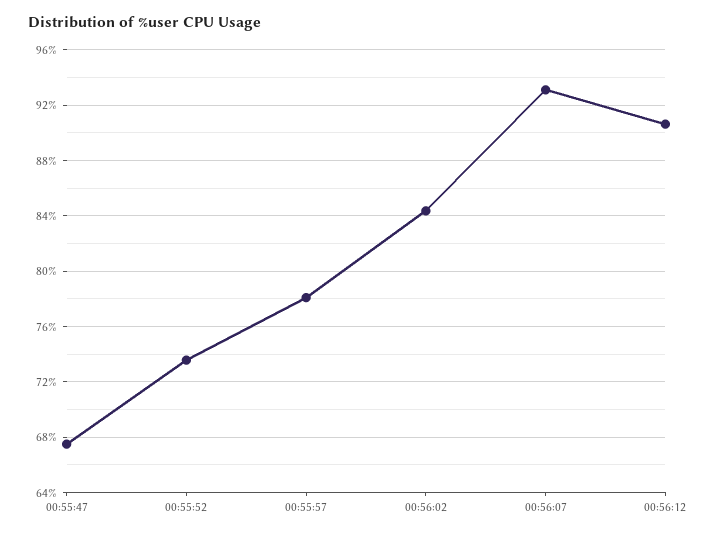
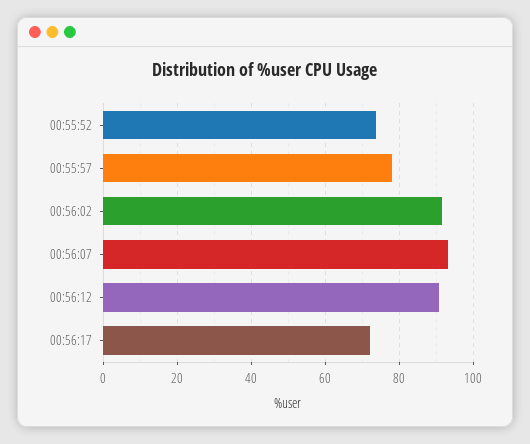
00:55:47: 67.5 -> none
00:56:02: 84.5 -> 92
00:56:17: none -> 72

